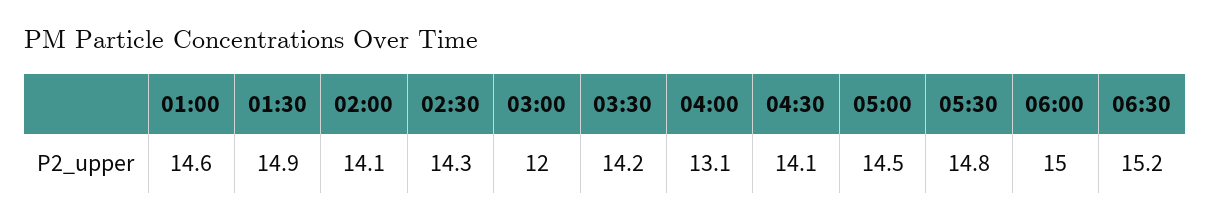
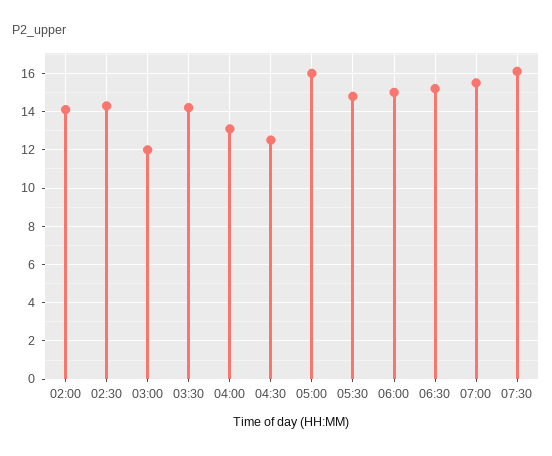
01:00: 14.6 -> none
01:30: 14.9 -> none
04:30: 14.1 -> 12.5
05:00: 14.5 -> 16
07:00: none -> 15.5
07:30: none -> 16

